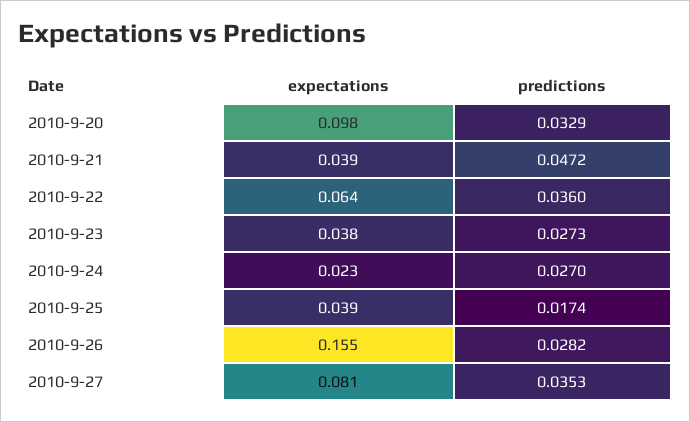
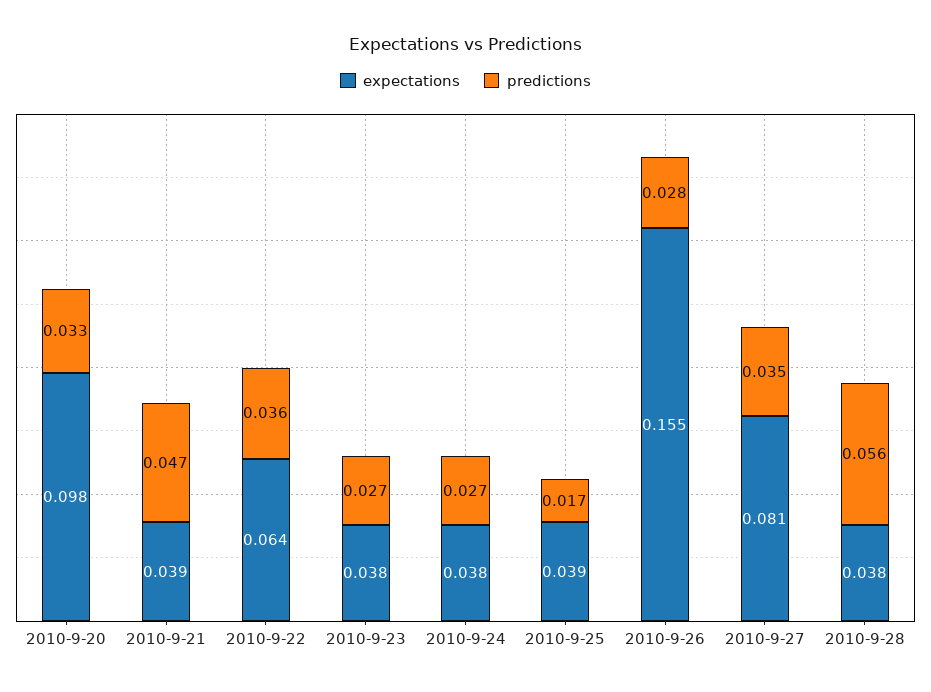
expectations, 2010-9-24: 0.023 -> 0.038
expectations, 2010-9-28: none -> 0.038
predictions, 2010-9-28: none -> 0.056

